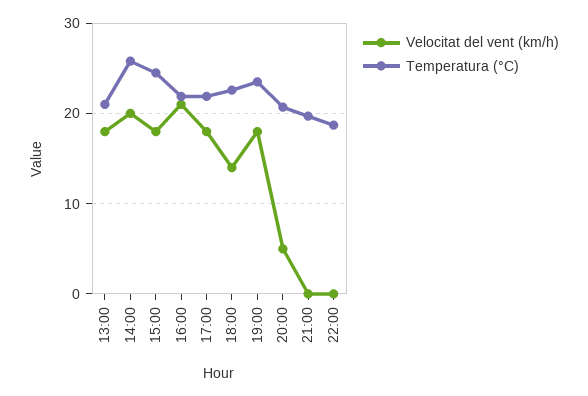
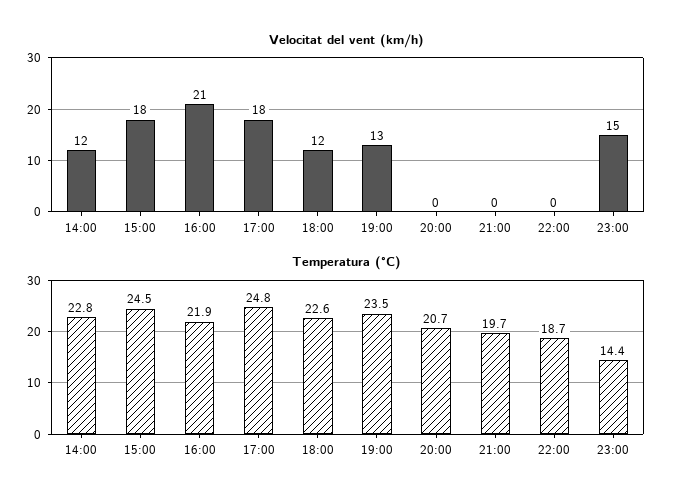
Velocitat del vent (km/h), 13:00: 18 -> none
Temperatura (°C), 13:00: 21 -> none
Velocitat del vent (km/h), 14:00: 20 -> 12
Temperatura (°C), 14:00: 26 -> 22.8
Temperatura (°C), 17:00: 22 -> 24.8
Velocitat del vent (km/h), 18:00: 14 -> 12
Velocitat del vent (km/h), 19:00: 18 -> 13
Velocitat del vent (km/h), 20:00: 5 -> 0
Velocitat del vent (km/h), 23:00: none -> 15
Temperatura (°C), 23:00: none -> 14.4

